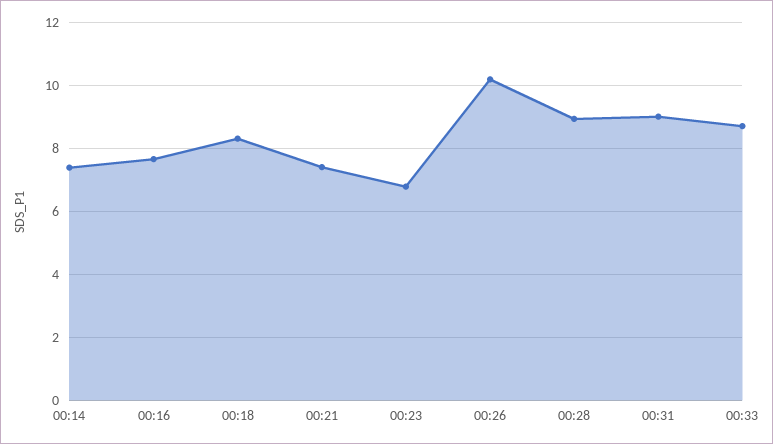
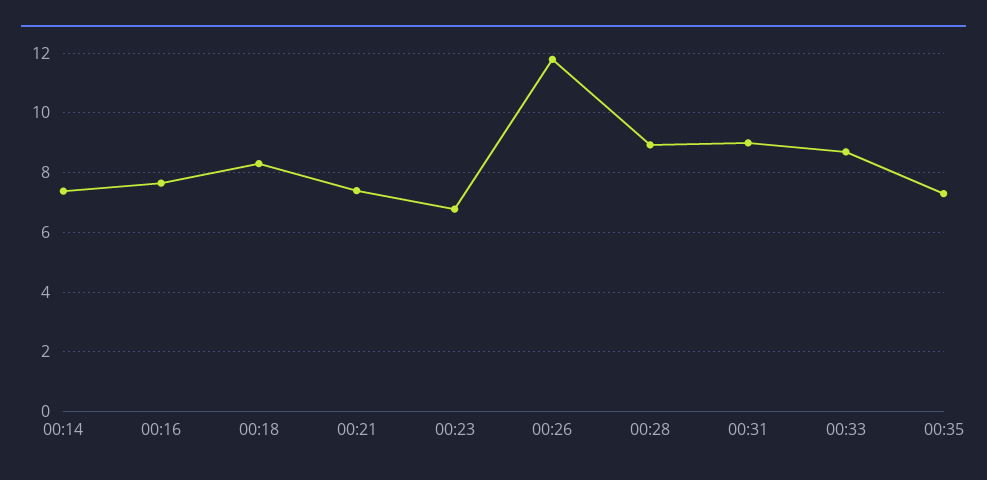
00:26: 10.2 -> 11.75
00:35: none -> 7.25

